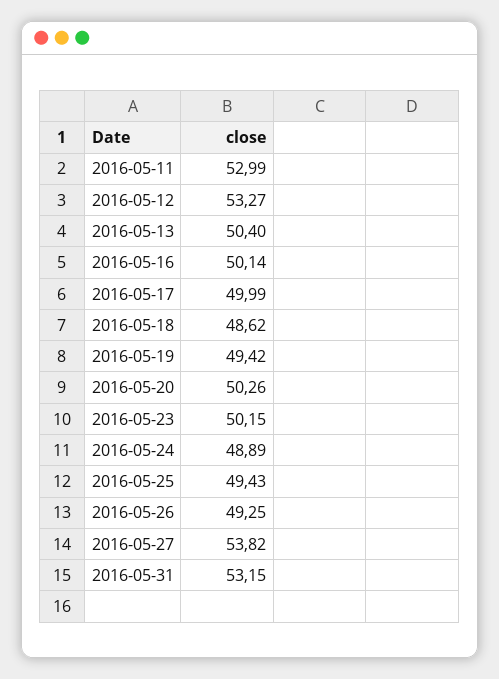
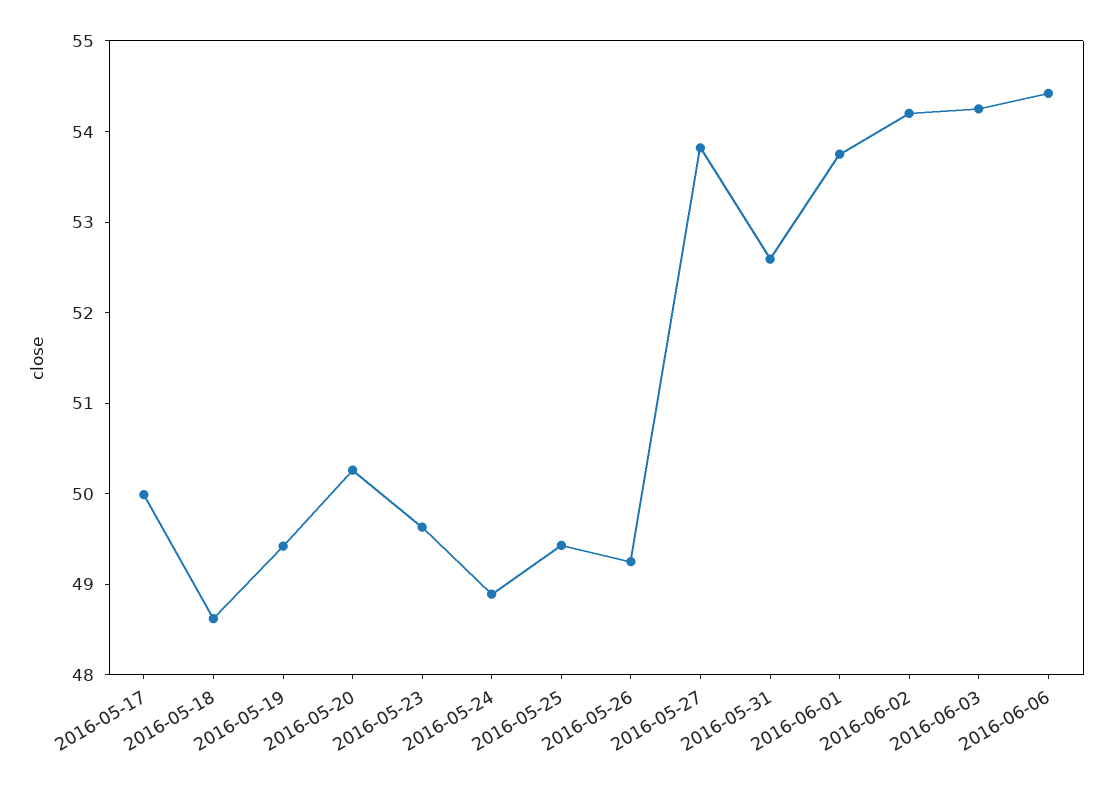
2016-05-11: 52.99 -> none
2016-05-12: 53.27 -> none
2016-05-13: 50.4 -> none
2016-05-16: 50.14 -> none
2016-05-23: 50.15 -> 49.6
2016-05-31: 53.15 -> 52.6
2016-06-01: none -> 53.8
2016-06-02: none -> 54.2
2016-06-03: none -> 54.2
2016-06-06: none -> 54.4

